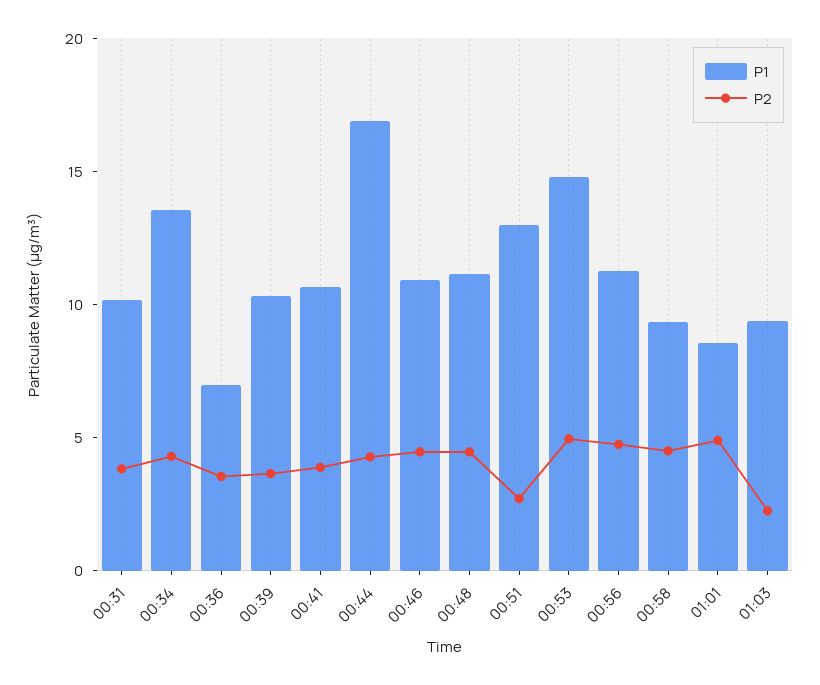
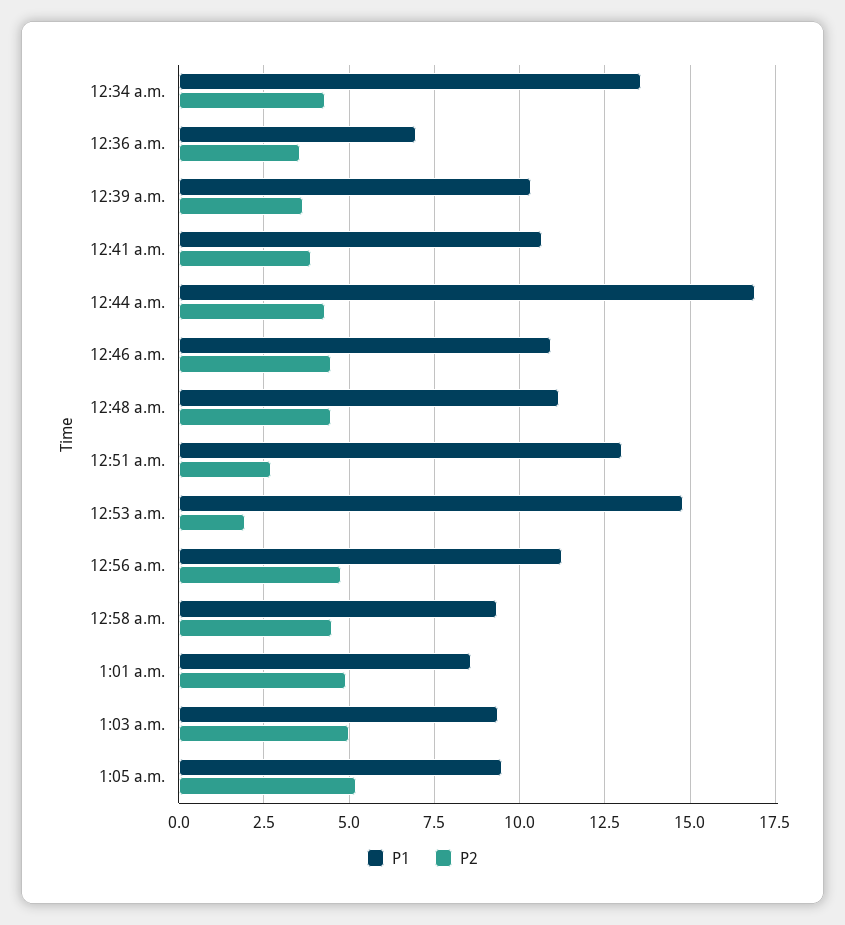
P1, 00:31: 10 -> none
P2, 00:31: 4 -> none
P2, 00:53: 5 -> 2
P2, 01:03: 2 -> 5
P1, 1:05 a.m.: none -> 9.5
P2, 1:05 a.m.: none -> 5.25

